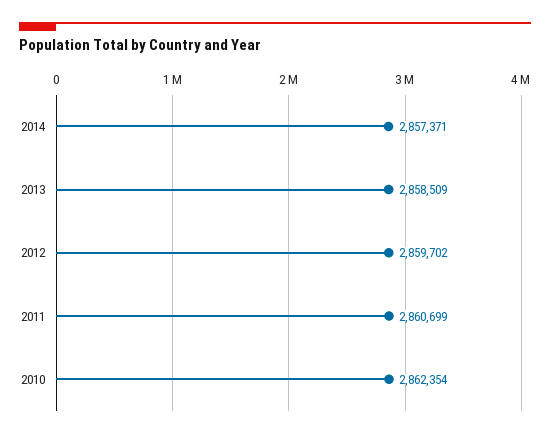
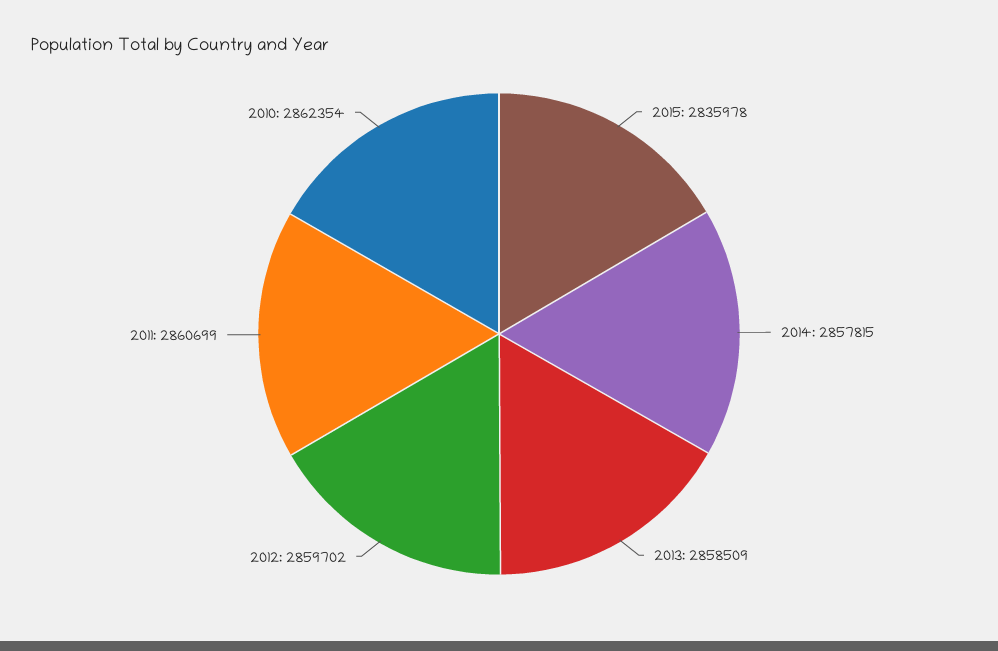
2014: 2857371 -> 2857815
2015: none -> 2835978

